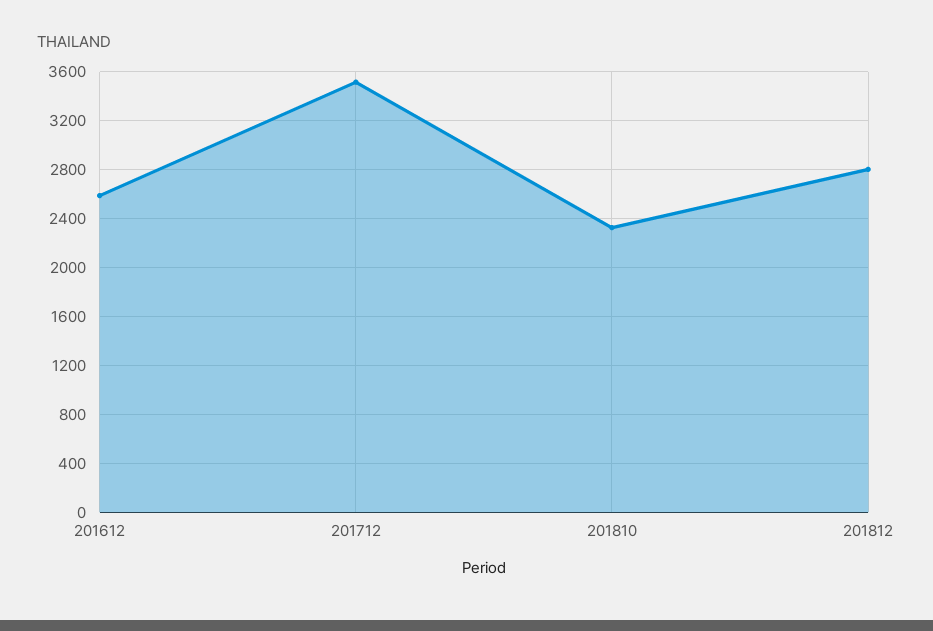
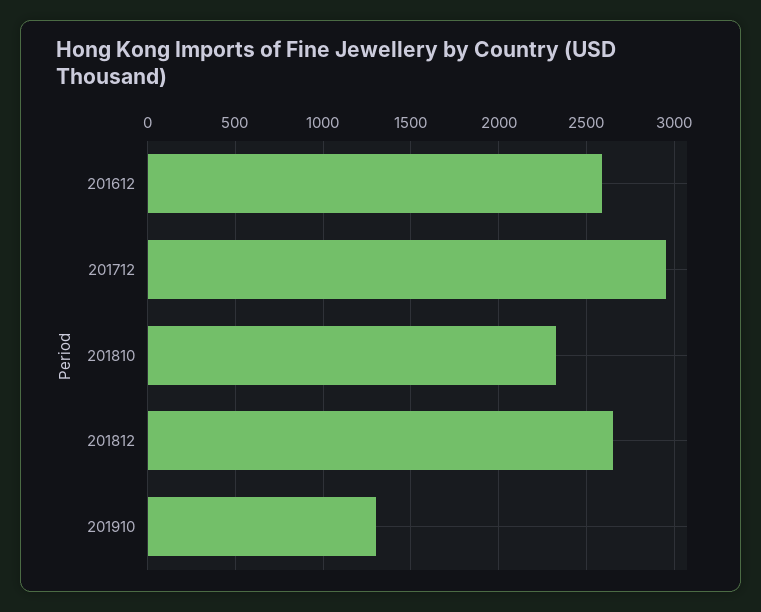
201712: 3500 -> 2950
201812: 2800 -> 2650
201910: none -> 1300

